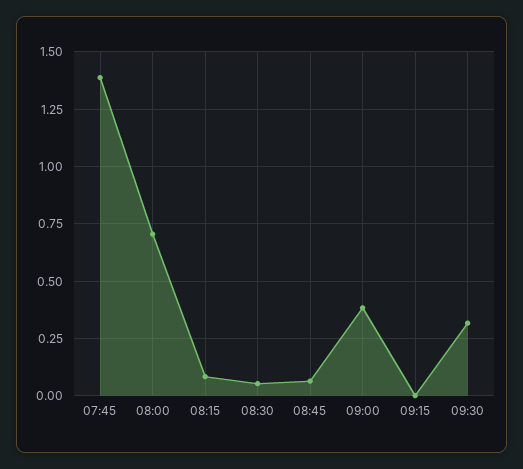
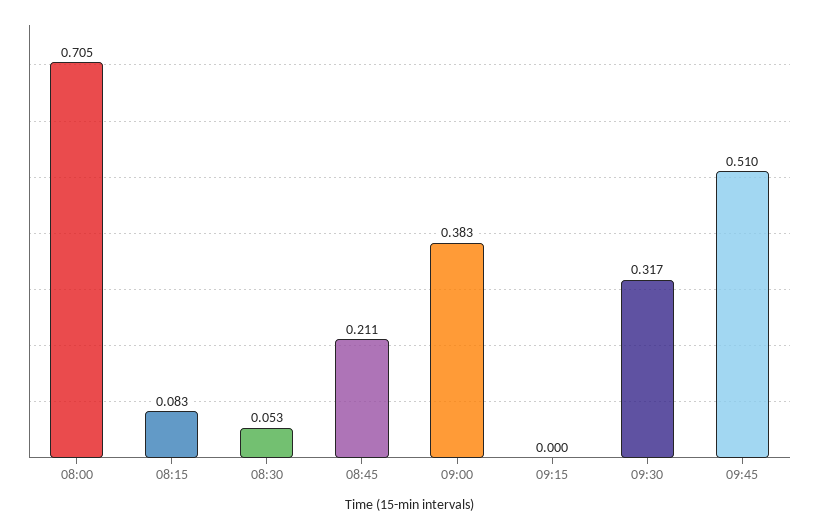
07:45: 1.4 -> none
08:45: 0.05 -> 0.211
09:45: none -> 0.51

